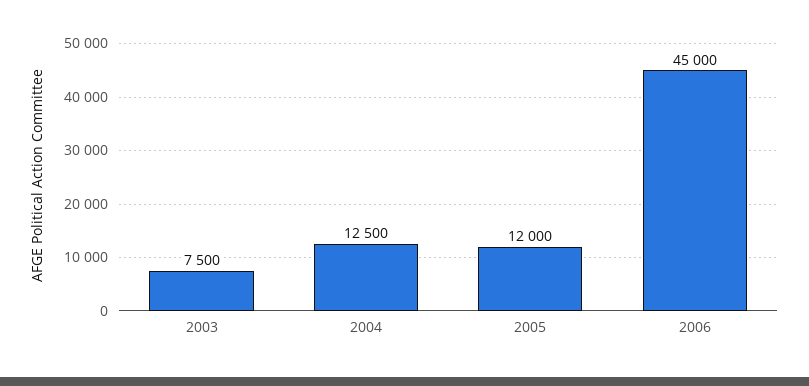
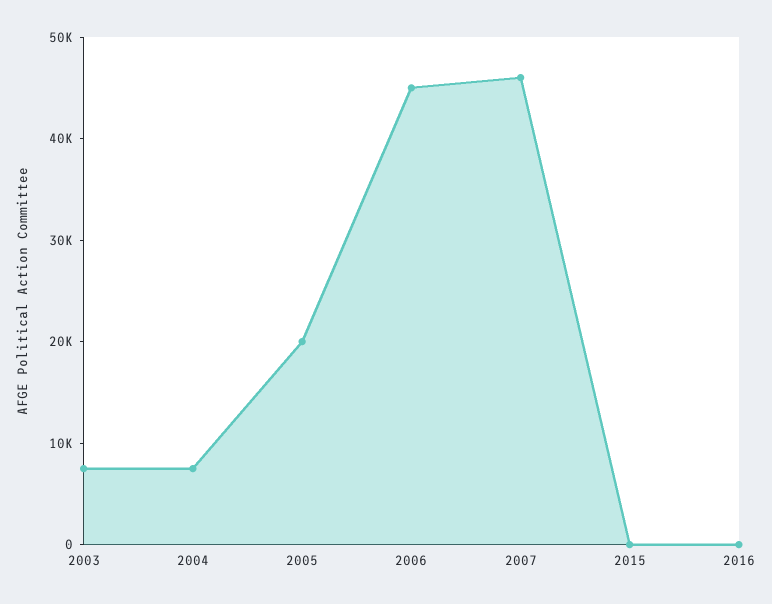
2004: 12500 -> 8000
2005: 12000 -> 20000
2007: none -> 46000
2015: none -> 0
2016: none -> 0

